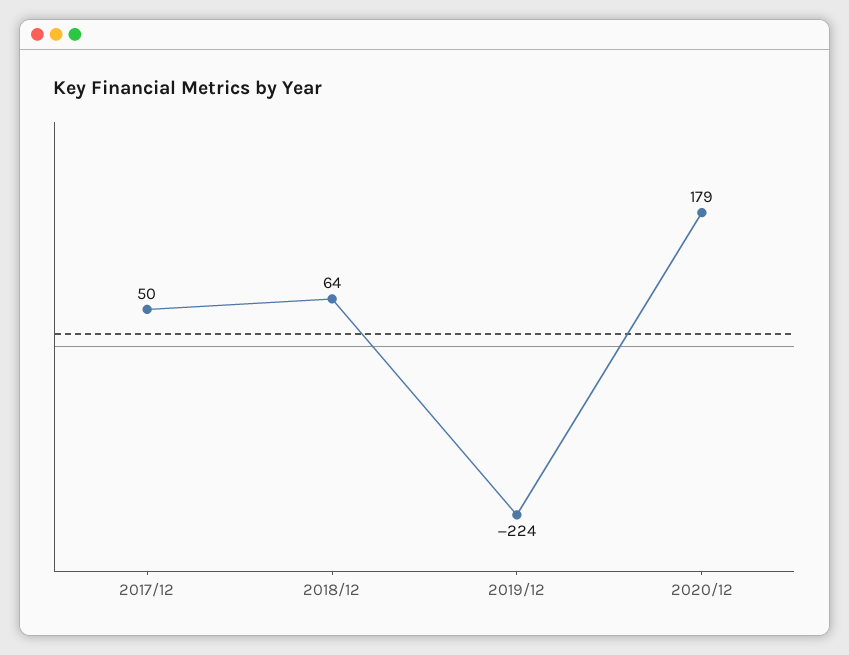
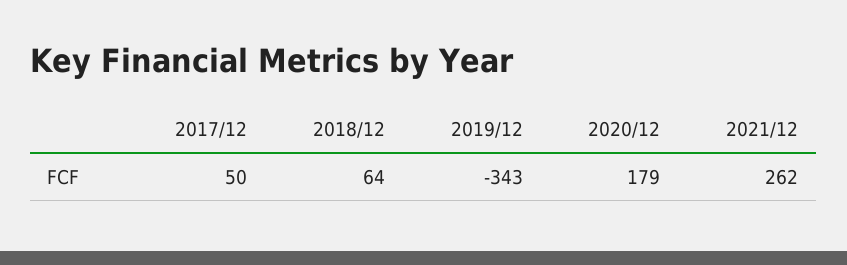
2019/12: -224 -> -343
2021/12: none -> 262

